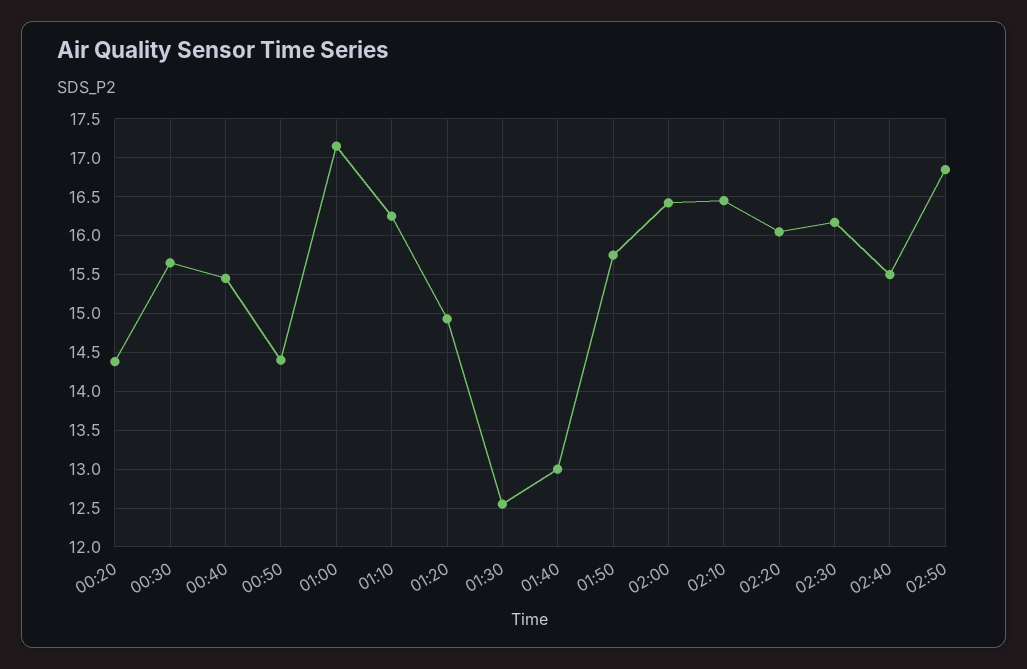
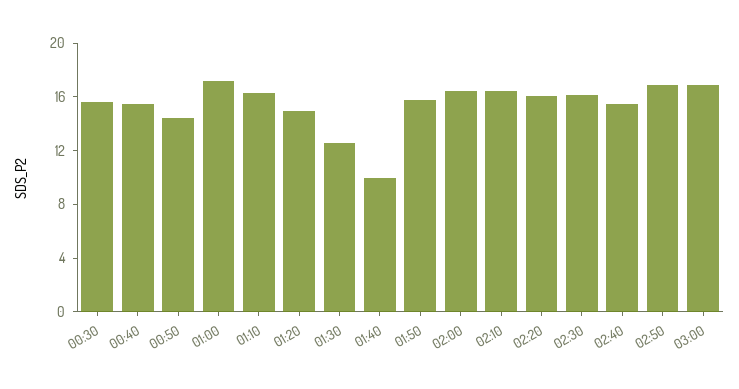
00:20: 14.4 -> none
01:40: 13 -> 10
03:00: none -> 17

